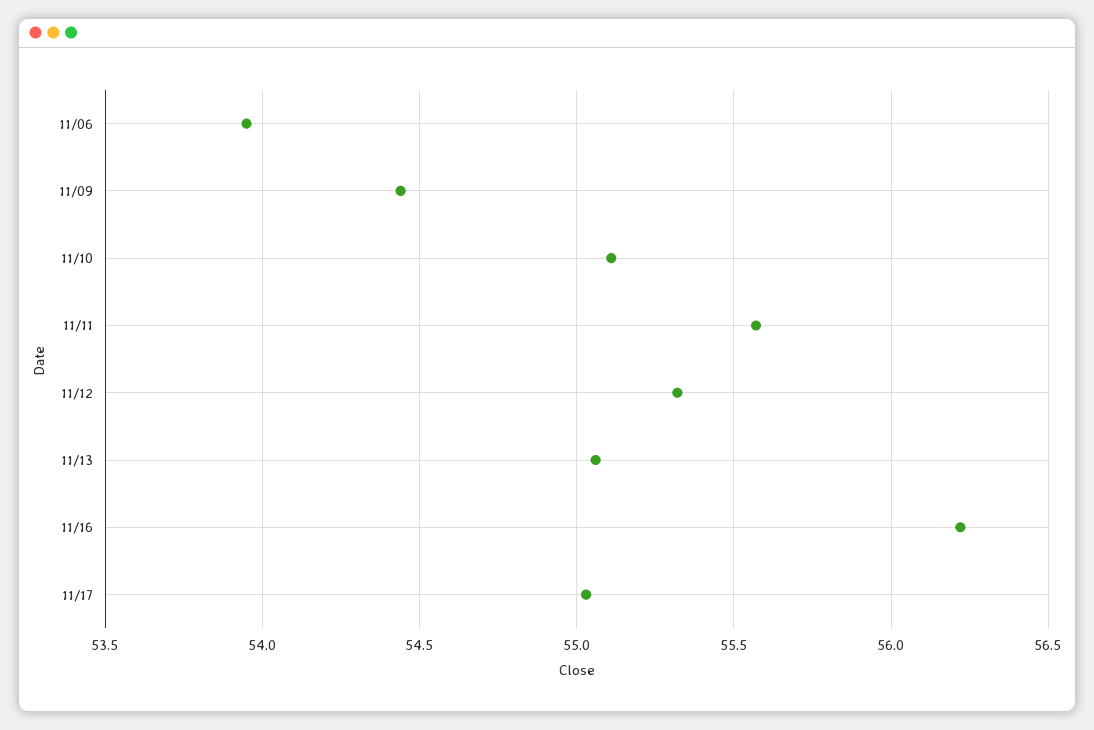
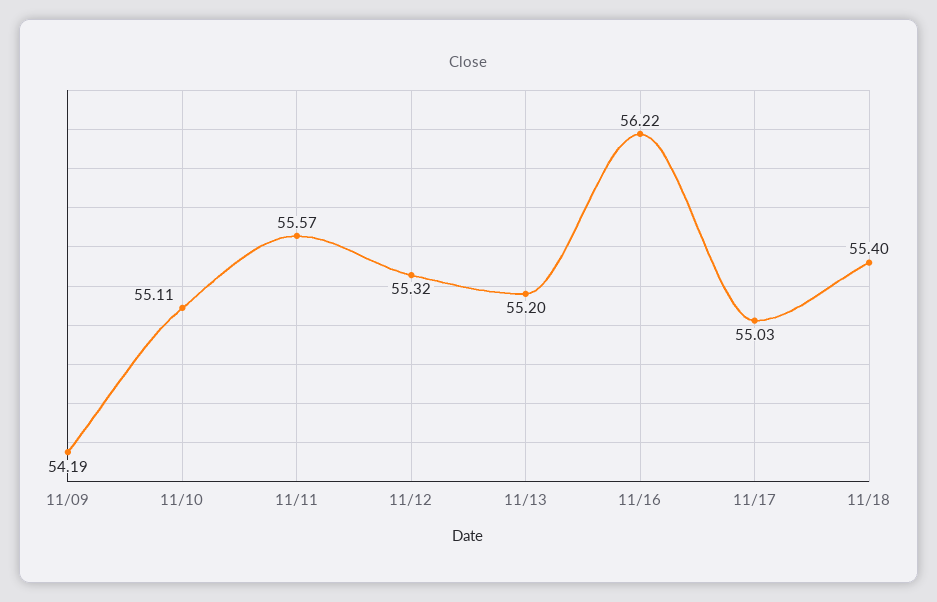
11/06: 53.95 -> none
11/09: 54.45 -> 54.19
11/13: 55.05 -> 55.2
11/18: none -> 55.4

